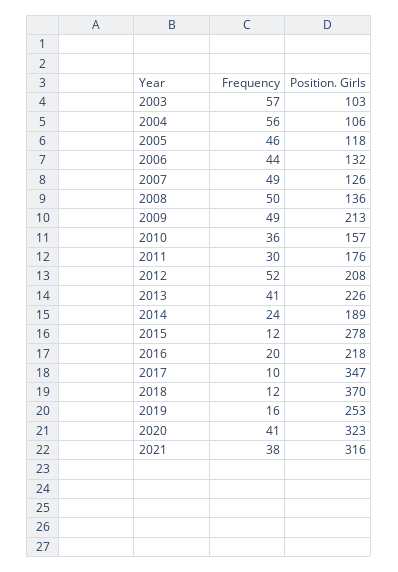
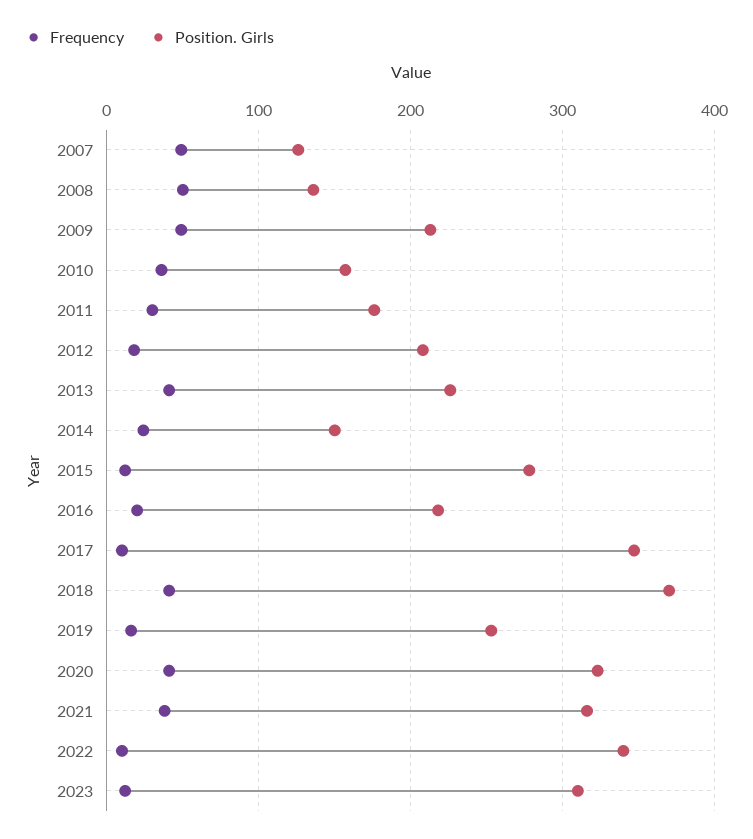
Frequency, 2003: 57 -> none
Position. Girls, 2003: 103 -> none
Frequency, 2004: 56 -> none
Position. Girls, 2004: 106 -> none
Frequency, 2005: 46 -> none
Position. Girls, 2005: 118 -> none
Frequency, 2006: 44 -> none
Position. Girls, 2006: 132 -> none
Frequency, 2012: 52 -> 20
Position. Girls, 2014: 189 -> 150
Frequency, 2018: 12 -> 40
Frequency, 2022: none -> 10
Position. Girls, 2022: none -> 340
Frequency, 2023: none -> 10
Position. Girls, 2023: none -> 310

